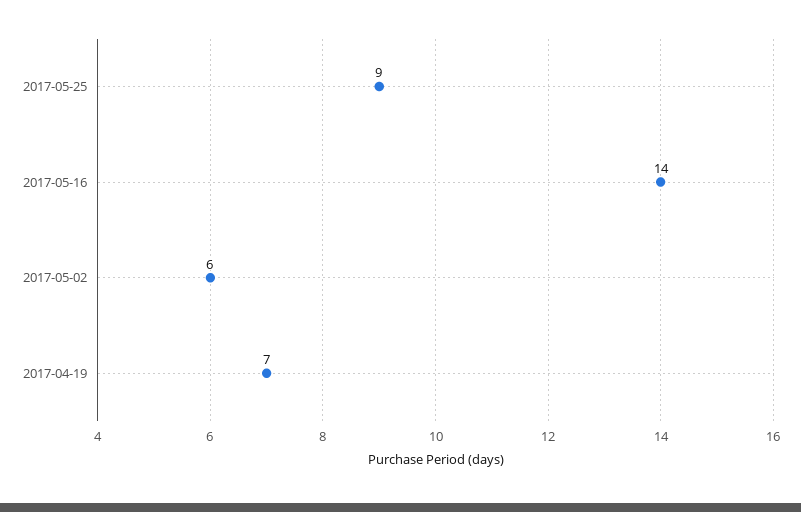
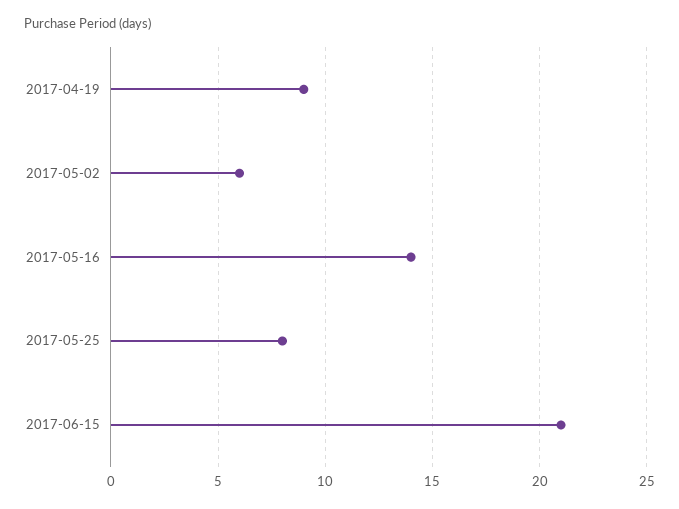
2017-05-25: 9 -> 8
2017-04-19: 7 -> 9
2017-06-15: none -> 21

